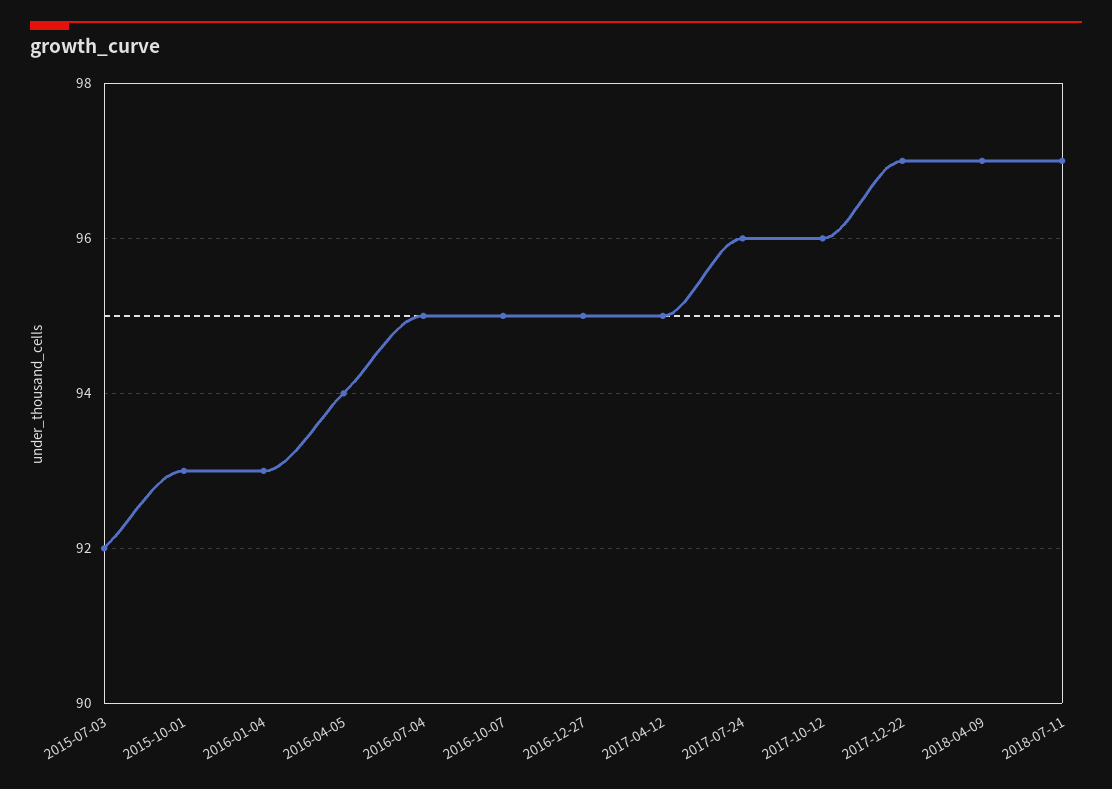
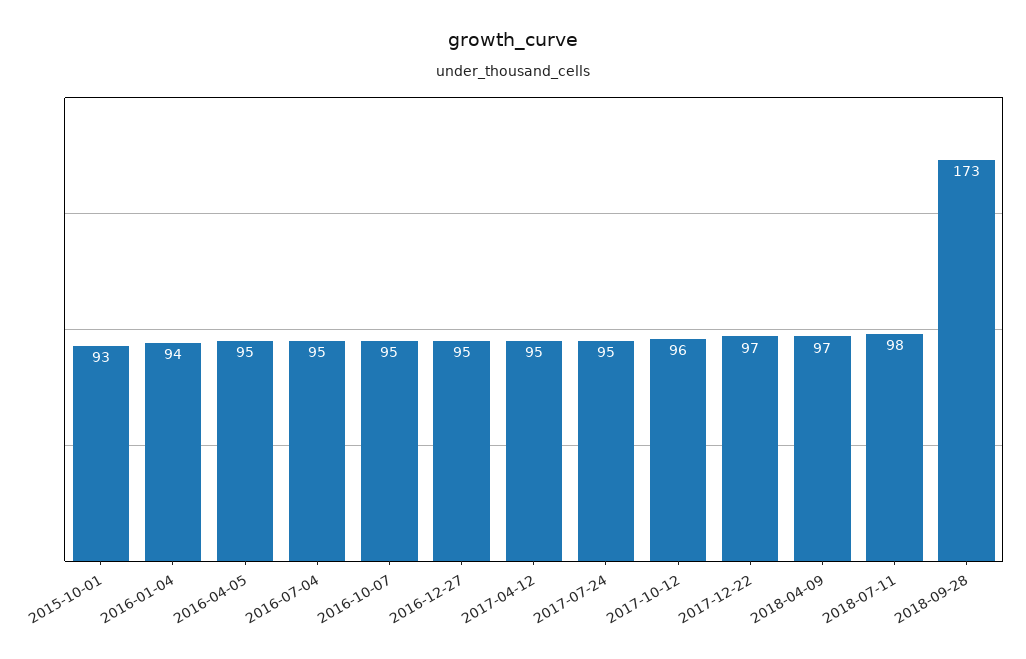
2015-07-03: 92 -> none
2016-01-04: 93 -> 94
2016-04-05: 94 -> 95
2017-07-24: 96 -> 95
2018-07-11: 97 -> 98
2018-09-28: none -> 173

